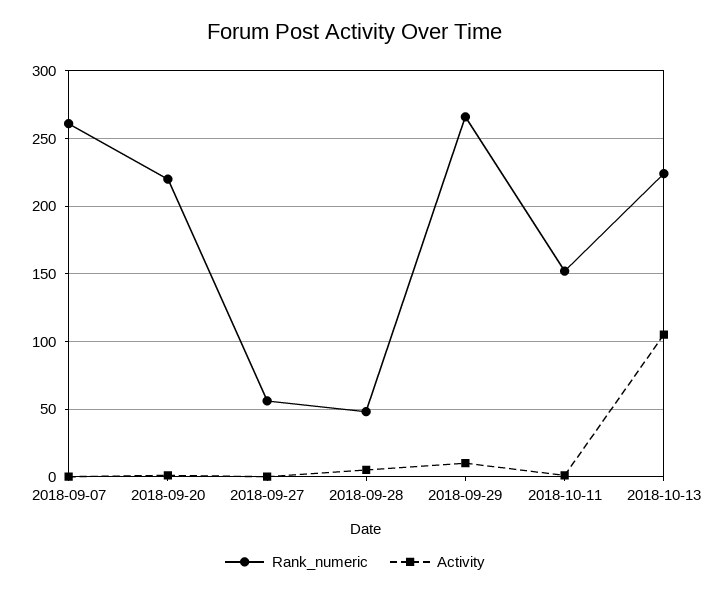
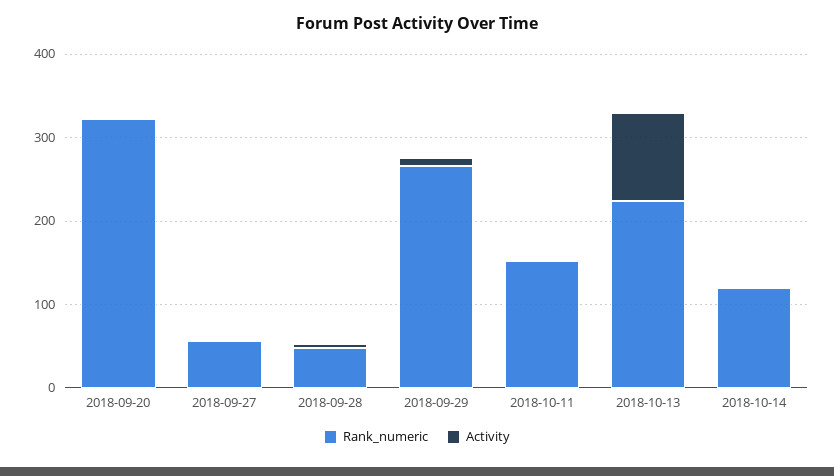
Rank_numeric, 2018-09-07: 260 -> none
Activity, 2018-09-07: 0 -> none
Rank_numeric, 2018-09-20: 220 -> 320
Rank_numeric, 2018-10-14: none -> 120
Activity, 2018-10-14: none -> 0

